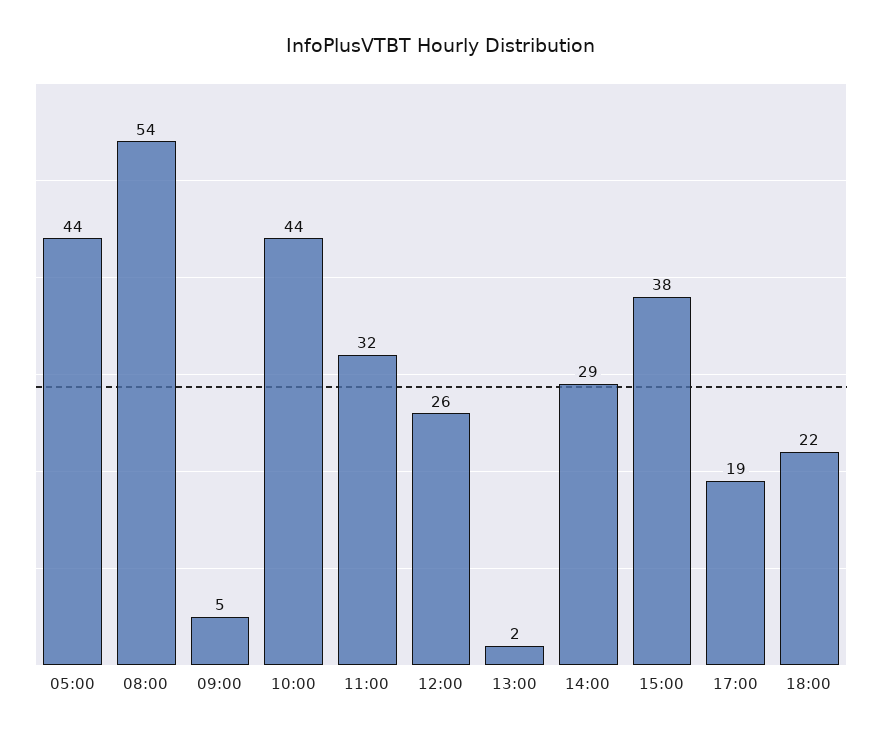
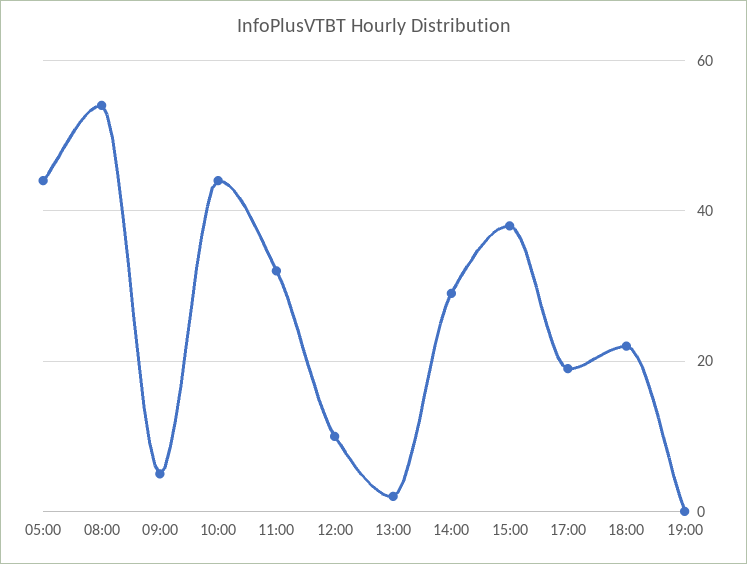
12:00: 26 -> 10
19:00: none -> 0

